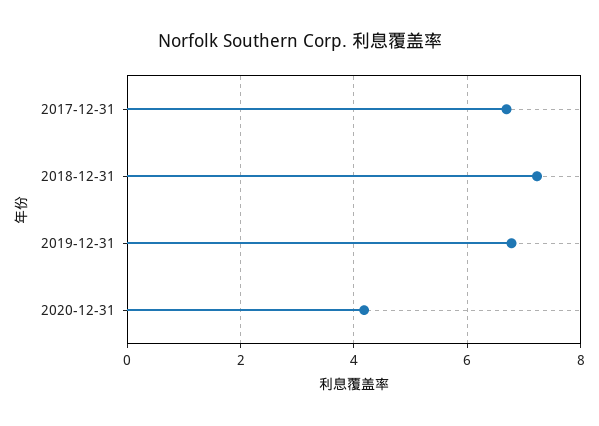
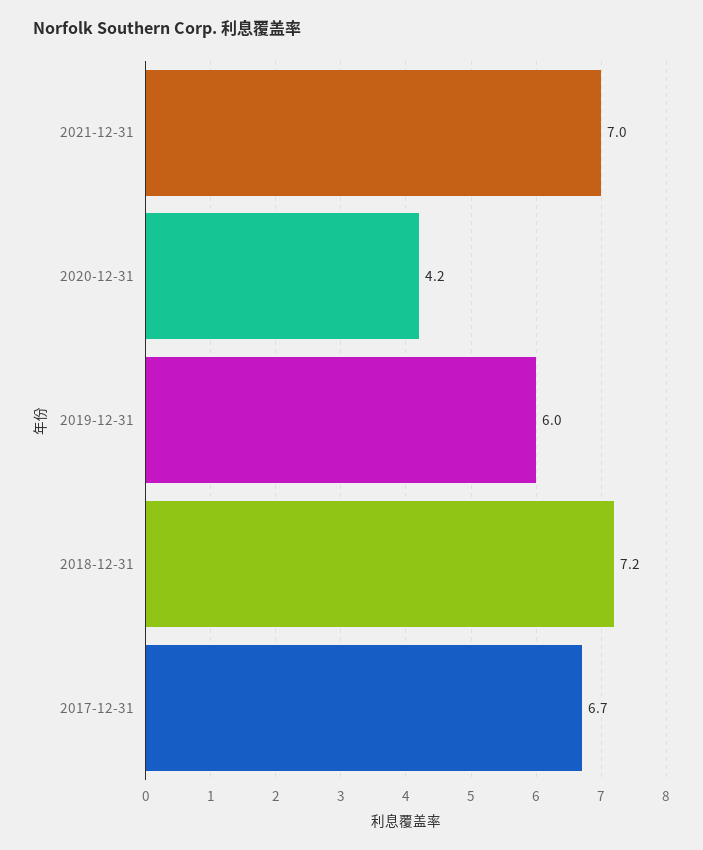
2019-12-31: 6.8 -> 6
2021-12-31: none -> 7

